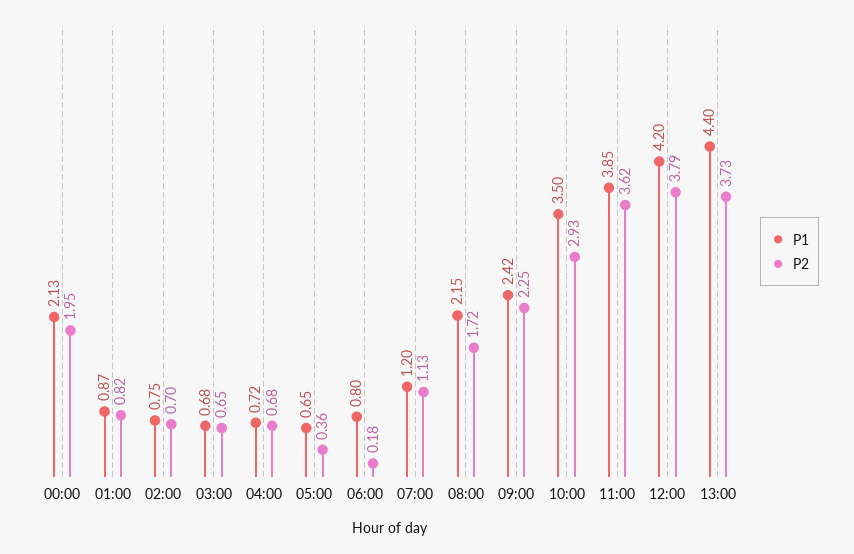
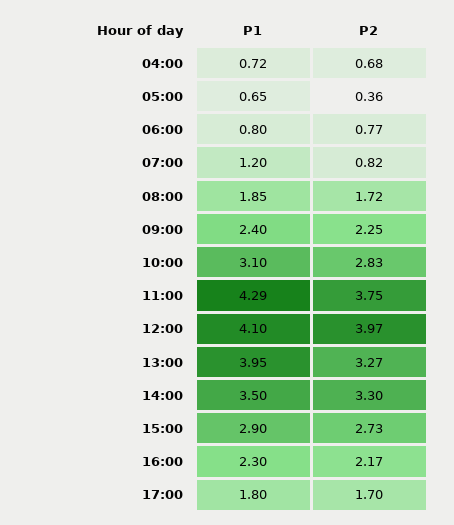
P1, 00:00: 2.13 -> none
P2, 00:00: 1.95 -> none
P1, 01:00: 0.87 -> none
P2, 01:00: 0.82 -> none
P1, 02:00: 0.75 -> none
P2, 02:00: 0.7 -> none
P1, 03:00: 0.68 -> none
P2, 03:00: 0.65 -> none
P2, 06:00: 0.18 -> 0.77
P2, 07:00: 1.13 -> 0.82
P1, 08:00: 2.15 -> 1.85
P1, 09:00: 2.42 -> 2.4
P1, 10:00: 3.5 -> 3.1
P2, 10:00: 2.93 -> 2.83
P1, 11:00: 3.85 -> 4.29
P2, 11:00: 3.62 -> 3.75
P1, 12:00: 4.2 -> 4.1
P2, 12:00: 3.79 -> 3.97
P1, 13:00: 4.4 -> 3.95
P2, 13:00: 3.73 -> 3.27
P1, 14:00: none -> 3.5
P2, 14:00: none -> 3.3
P1, 15:00: none -> 2.9
P2, 15:00: none -> 2.73
P1, 16:00: none -> 2.3
P2, 16:00: none -> 2.17
P1, 17:00: none -> 1.8
P2, 17:00: none -> 1.7

